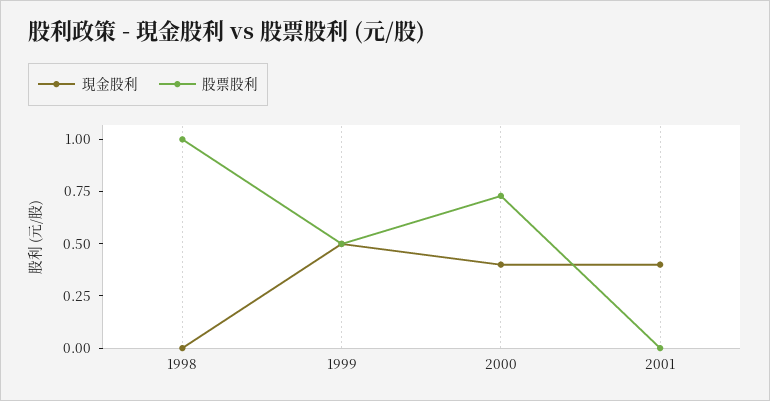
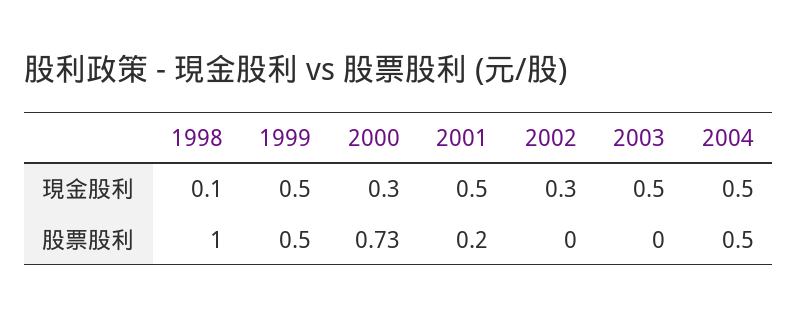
現金股利, 1998: 0 -> 0.1
現金股利, 2000: 0.4 -> 0.3
現金股利, 2001: 0.4 -> 0.5
股票股利, 2001: 0 -> 0.2
現金股利, 2002: none -> 0.3
現金股利, 2003: none -> 0.5
現金股利, 2004: none -> 0.5
股票股利, 2002: none -> 0
股票股利, 2003: none -> 0
股票股利, 2004: none -> 0.5

